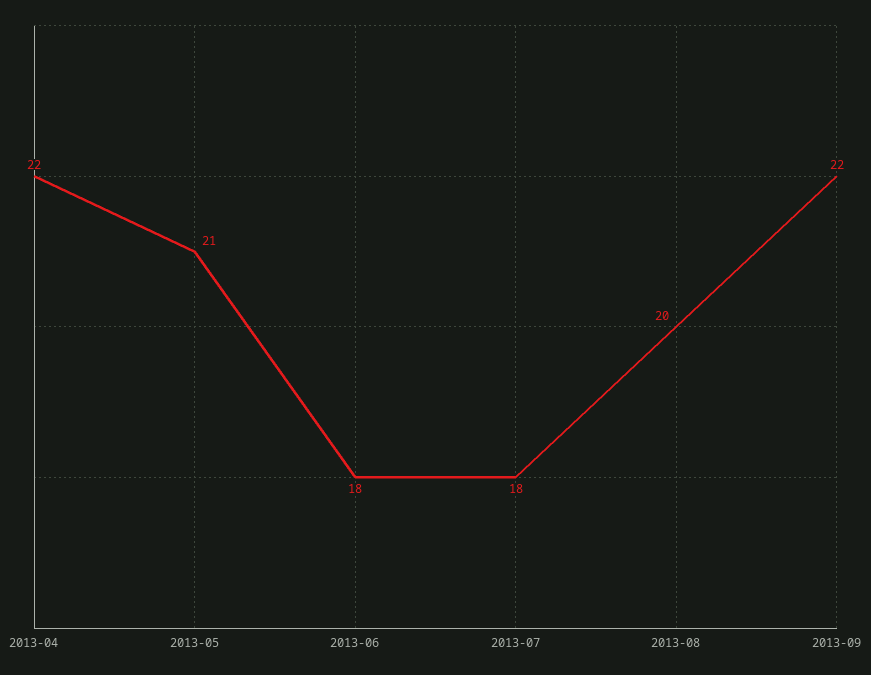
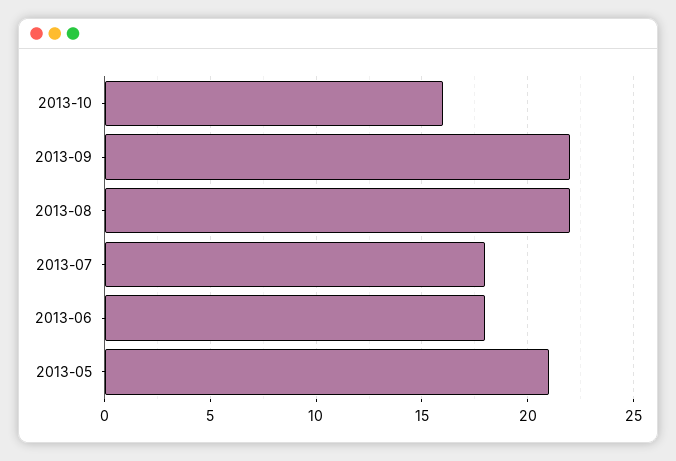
2013-04: 22 -> none
2013-08: 20 -> 22
2013-10: none -> 16

